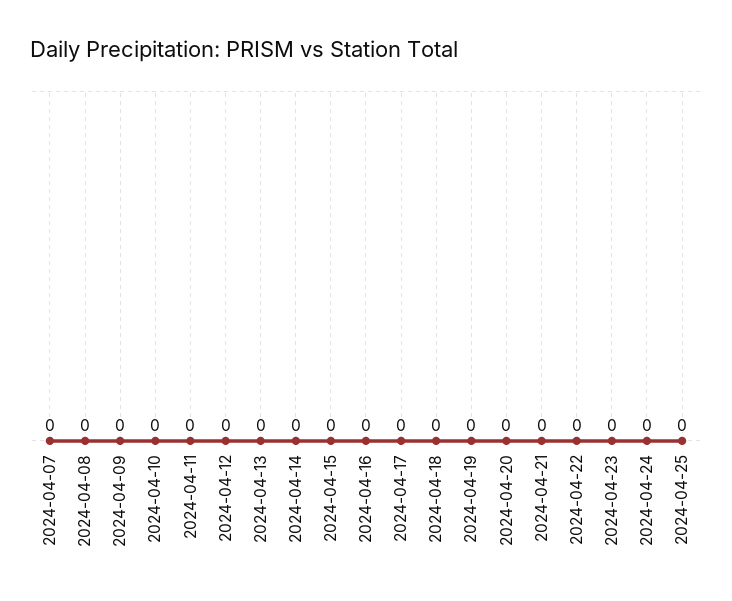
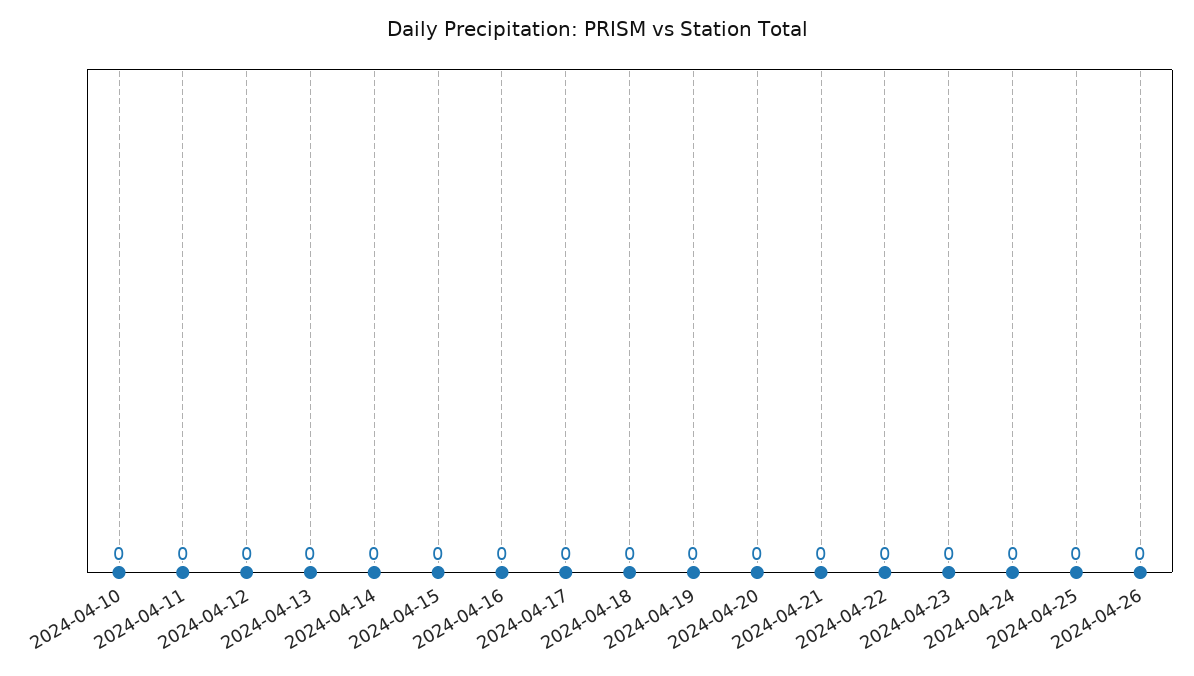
2024-04-07: 0 -> none
2024-04-08: 0 -> none
2024-04-09: 0 -> none
2024-04-26: none -> 0

